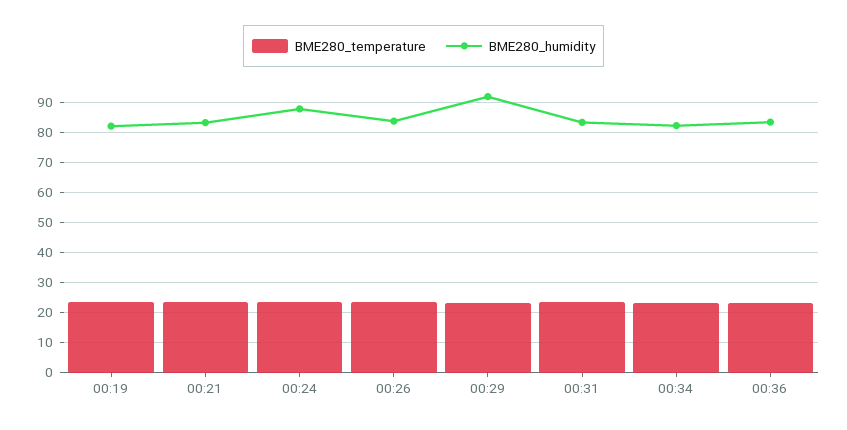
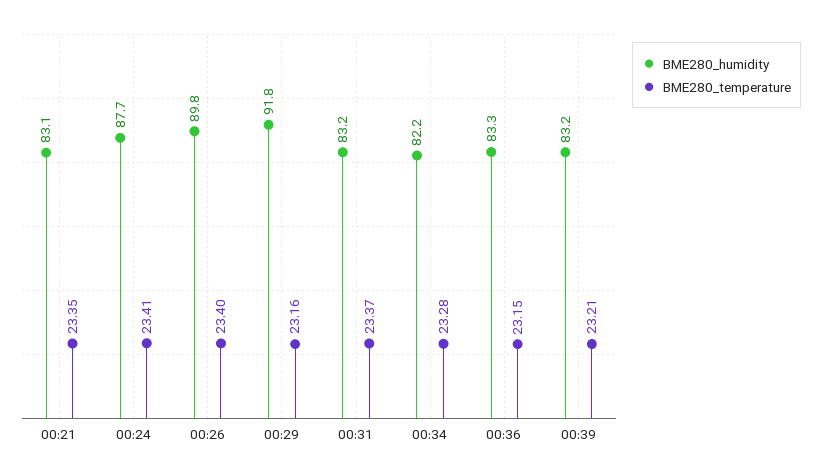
BME280_temperature, 00:19: 24 -> none
BME280_humidity, 00:19: 82 -> none
BME280_humidity, 00:26: 84 -> 89.8
BME280_humidity, 00:39: none -> 83.2
BME280_temperature, 00:39: none -> 23.21

